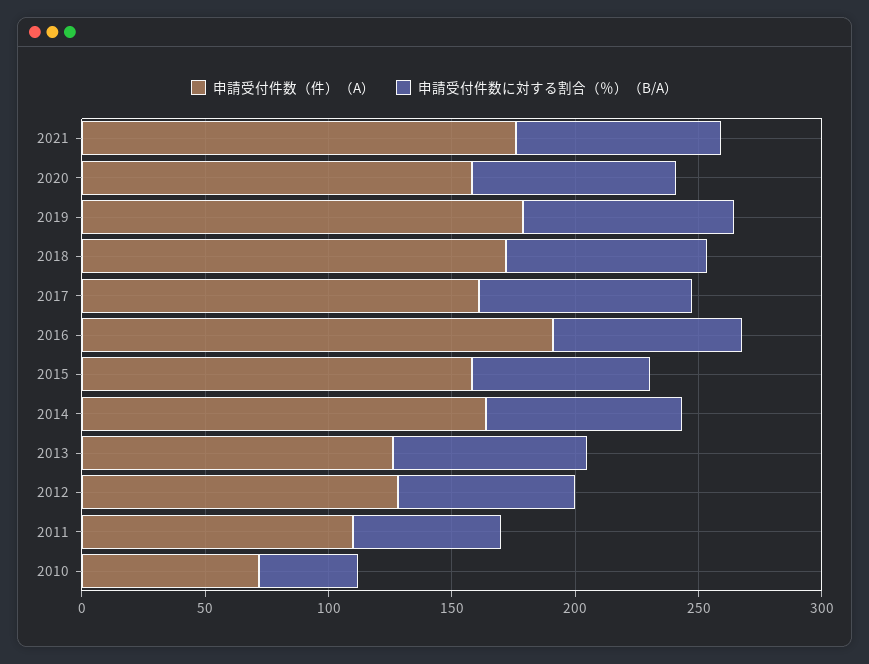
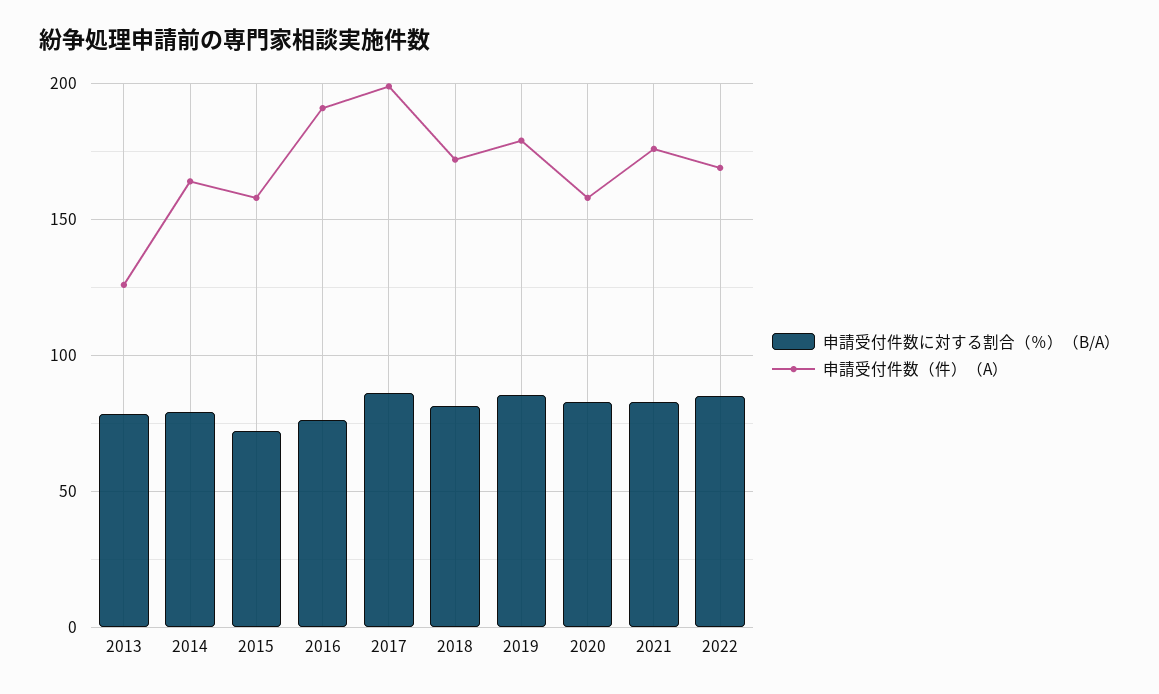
申請受付件数（件）（A）, 2017: 160 -> 200
申請受付件数（件）（A）, 2012: 130 -> none
申請受付件数に対する割合（％）（B/A）, 2012: 70 -> none
申請受付件数（件）（A）, 2011: 110 -> none
申請受付件数に対する割合（％）（B/A）, 2011: 60 -> none
申請受付件数（件）（A）, 2010: 70 -> none
申請受付件数に対する割合（％）（B/A）, 2010: 40 -> none
申請受付件数に対する割合（％）（B/A）, 2022: none -> 85
申請受付件数（件）（A）, 2022: none -> 170

